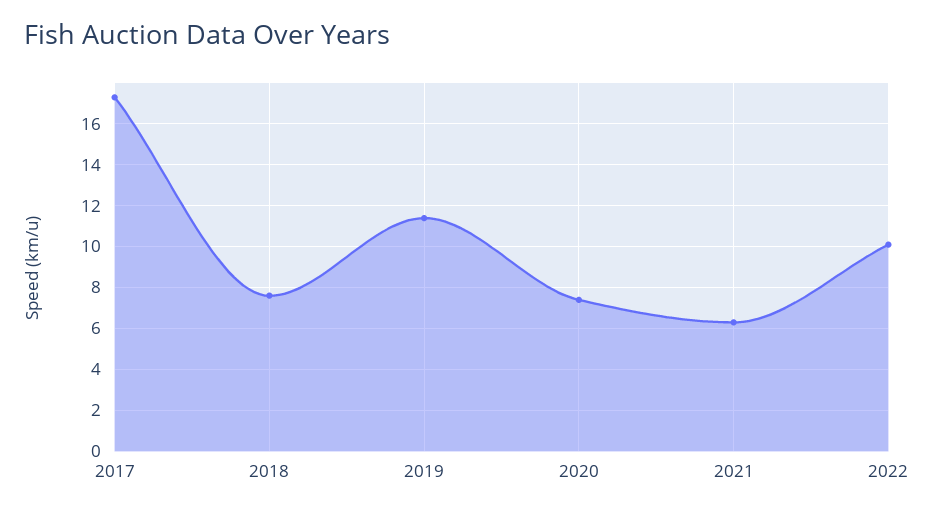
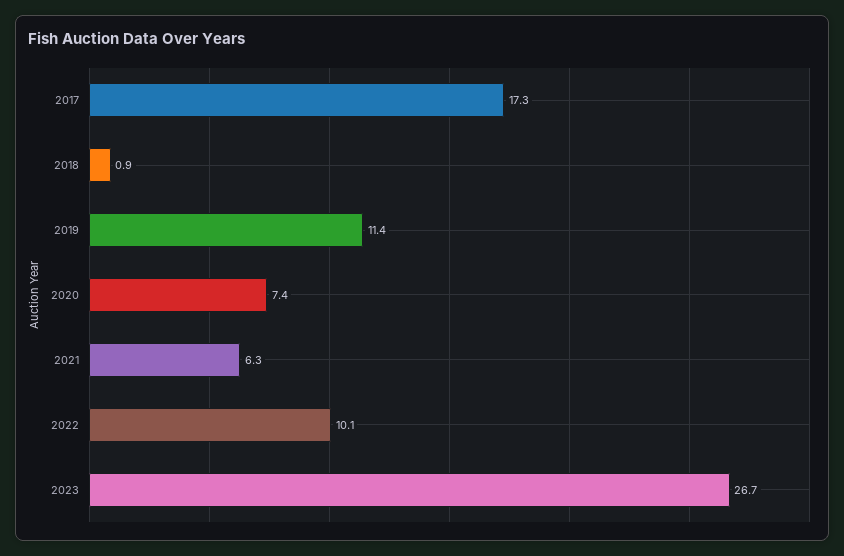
2018: 7.5 -> 0.9
2023: none -> 26.7

